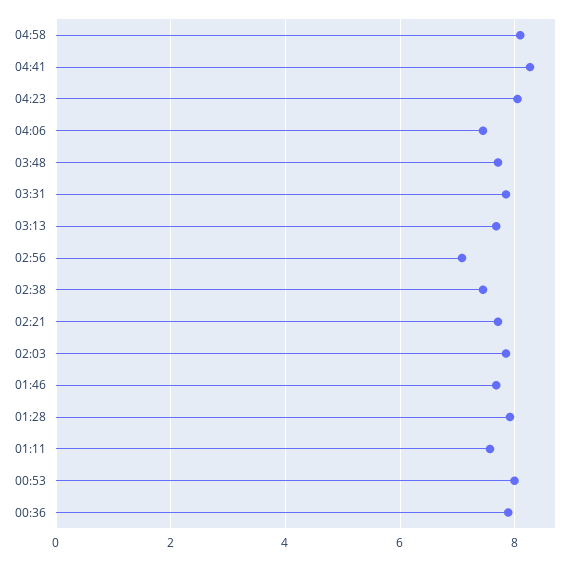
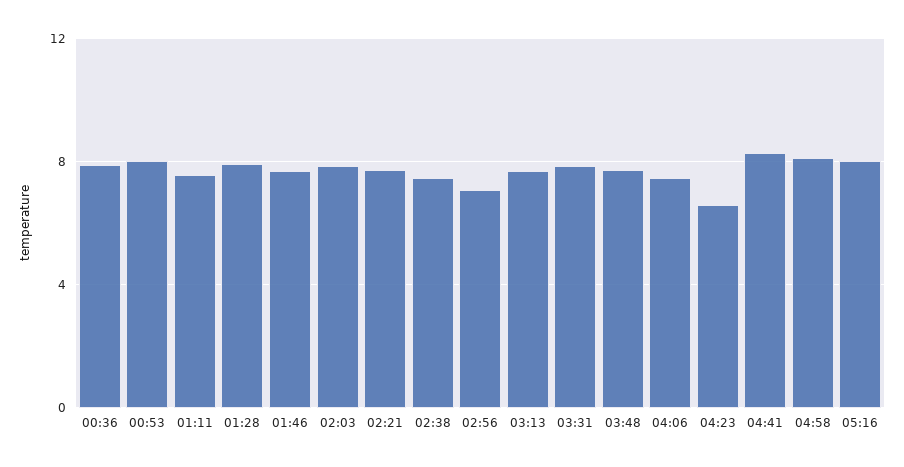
04:23: 8 -> 6.5
05:16: none -> 8

